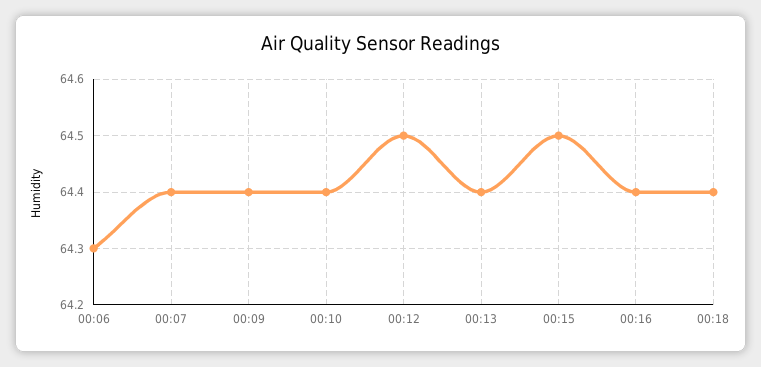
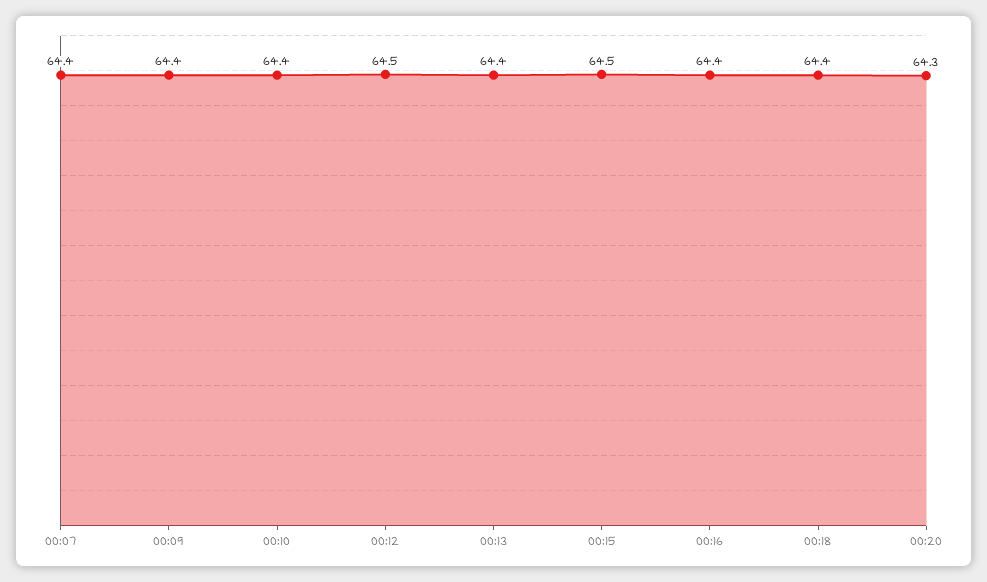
00:06: 64.3 -> none
00:20: none -> 64.3

